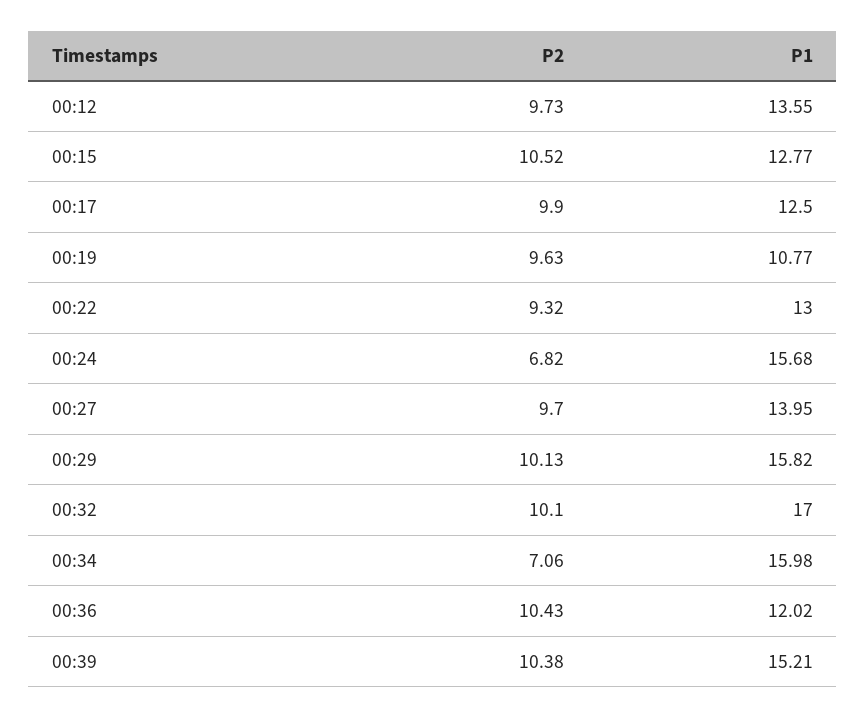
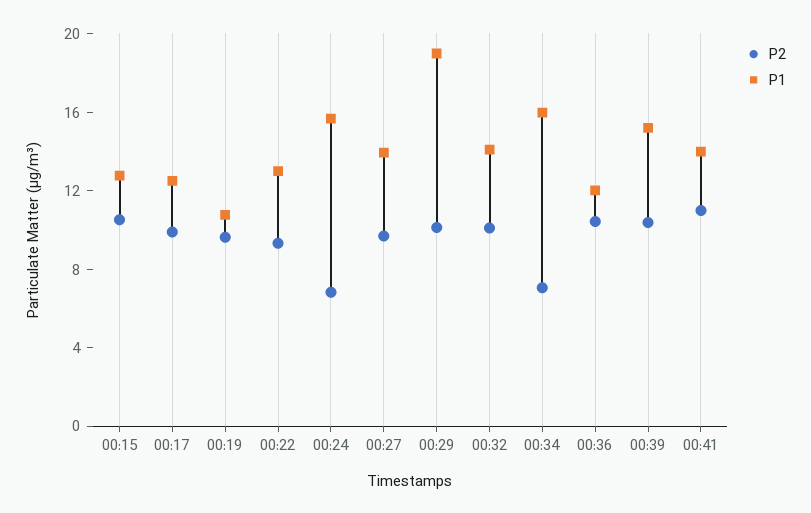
P2, 00:12: 9.73 -> none
P1, 00:12: 13.55 -> none
P1, 00:29: 15.82 -> 19
P1, 00:32: 17 -> 14
P2, 00:41: none -> 11
P1, 00:41: none -> 14

